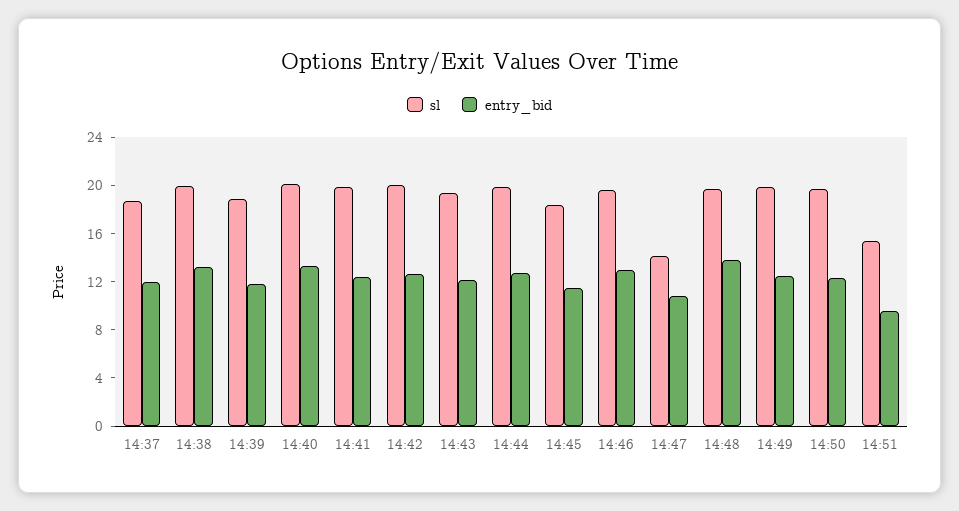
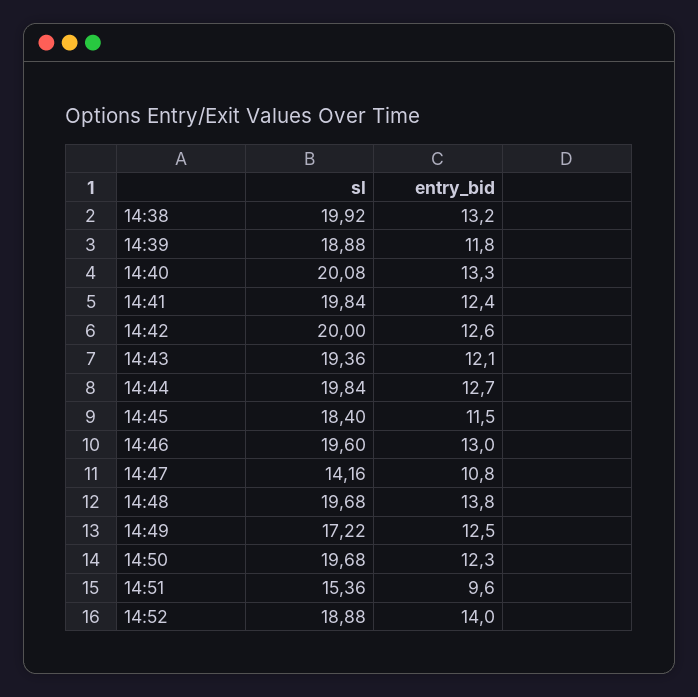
sl, 14:37: 19 -> none
entry_bid, 14:37: 12 -> none
sl, 14:49: 20 -> 17.22
sl, 14:52: none -> 18.88
entry_bid, 14:52: none -> 14

